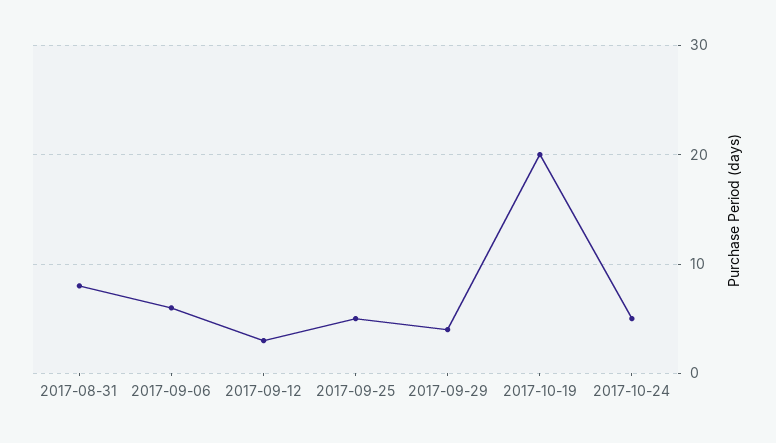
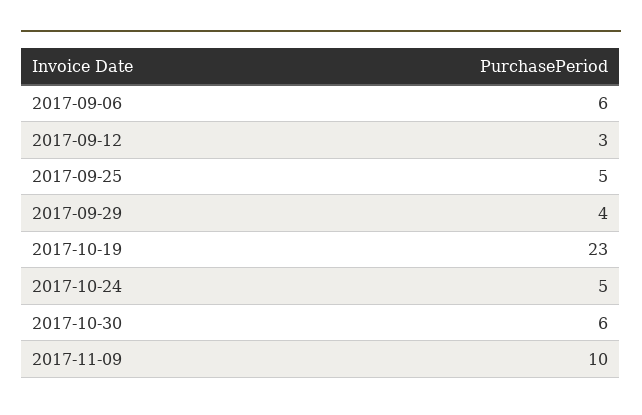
2017-08-31: 8 -> none
2017-10-19: 20 -> 23
2017-10-30: none -> 6
2017-11-09: none -> 10

